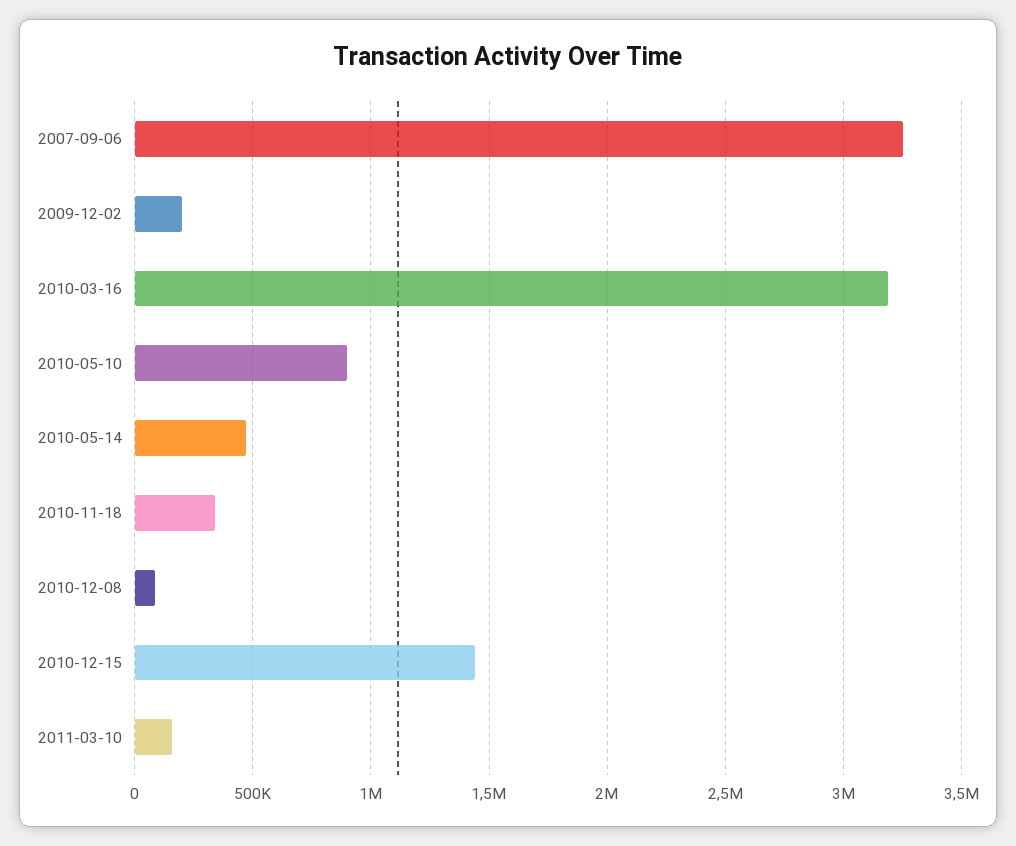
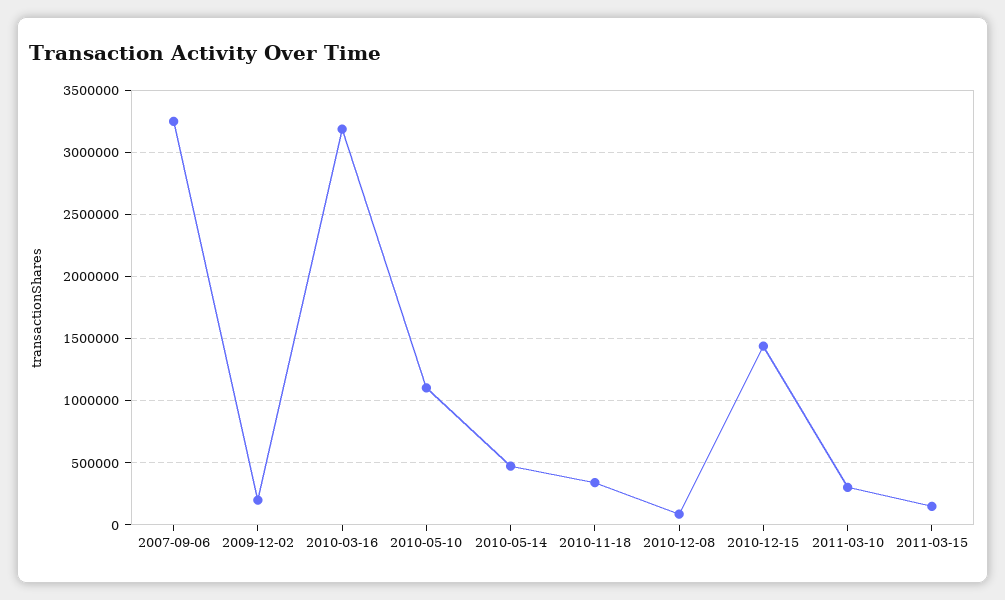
2010-05-10: 900000 -> 1100000
2011-03-10: 150000 -> 300000
2011-03-15: none -> 150000

